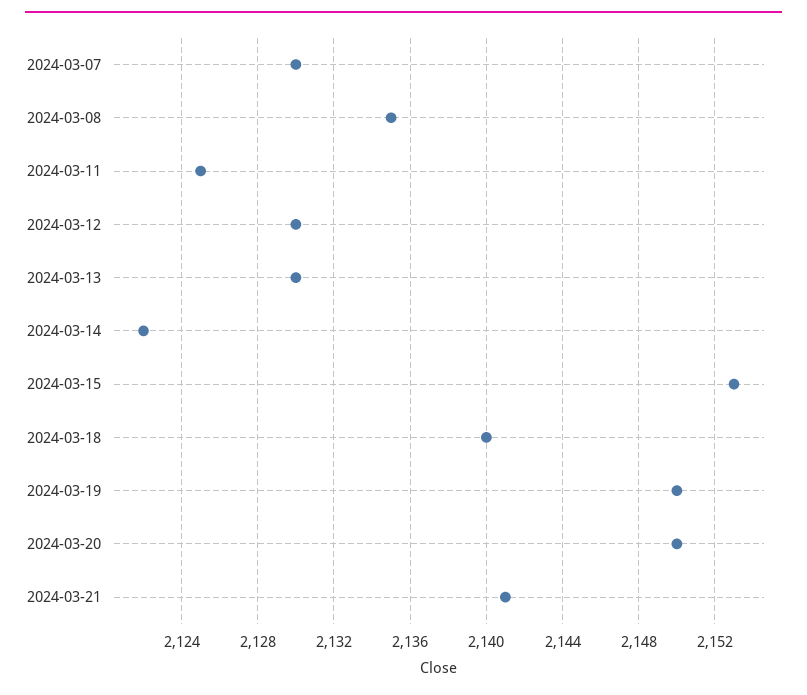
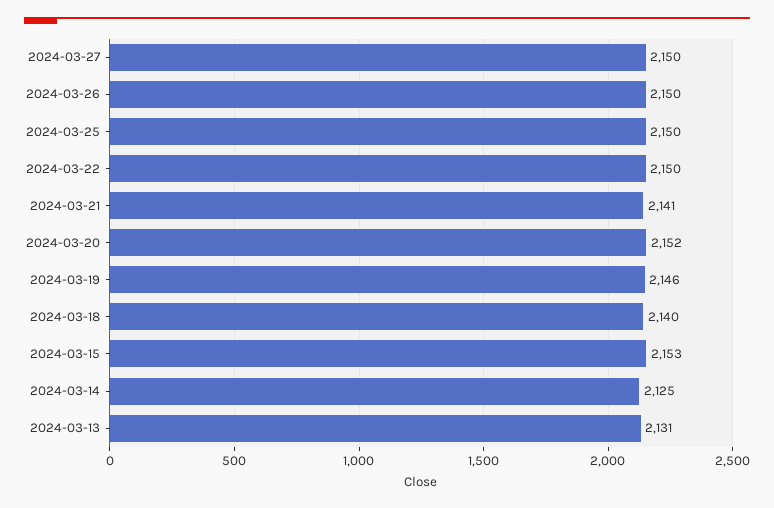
2024-03-07: 2130 -> none
2024-03-08: 2135 -> none
2024-03-11: 2125 -> none
2024-03-12: 2130 -> none
2024-03-13: 2130 -> 2131
2024-03-14: 2122 -> 2125
2024-03-19: 2150 -> 2146
2024-03-20: 2150 -> 2152
2024-03-27: none -> 2150
2024-03-26: none -> 2150
2024-03-25: none -> 2150
2024-03-22: none -> 2150

